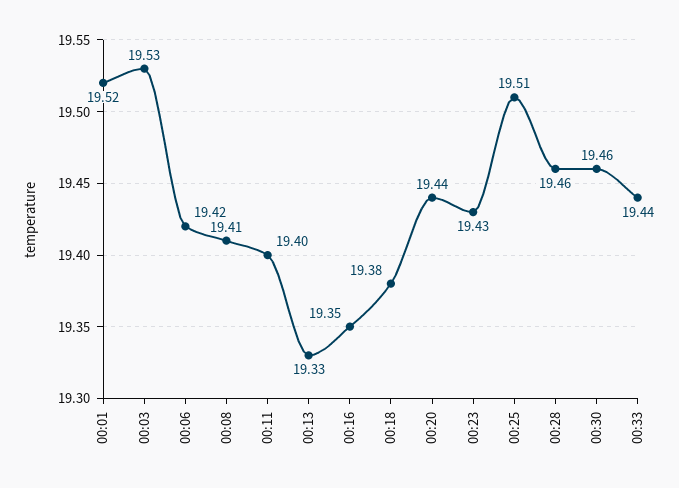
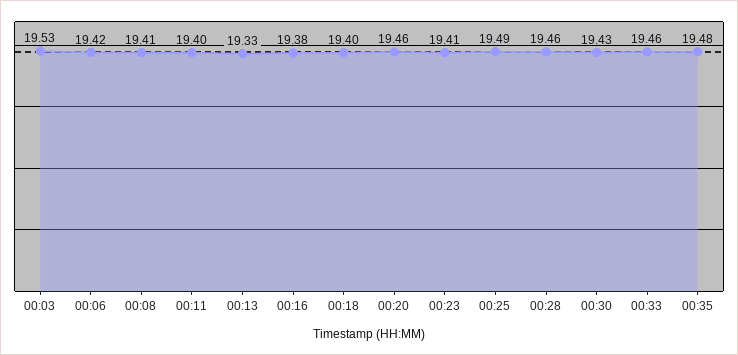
00:01: 19.52 -> none
00:16: 19.35 -> 19.38
00:18: 19.38 -> 19.4
00:20: 19.44 -> 19.46
00:23: 19.43 -> 19.41
00:25: 19.51 -> 19.49
00:30: 19.46 -> 19.43
00:33: 19.44 -> 19.46
00:35: none -> 19.48

